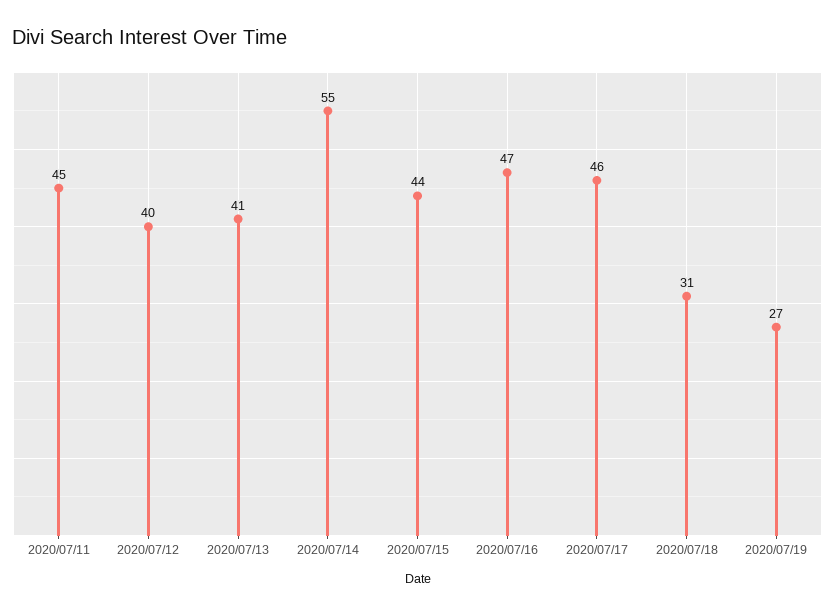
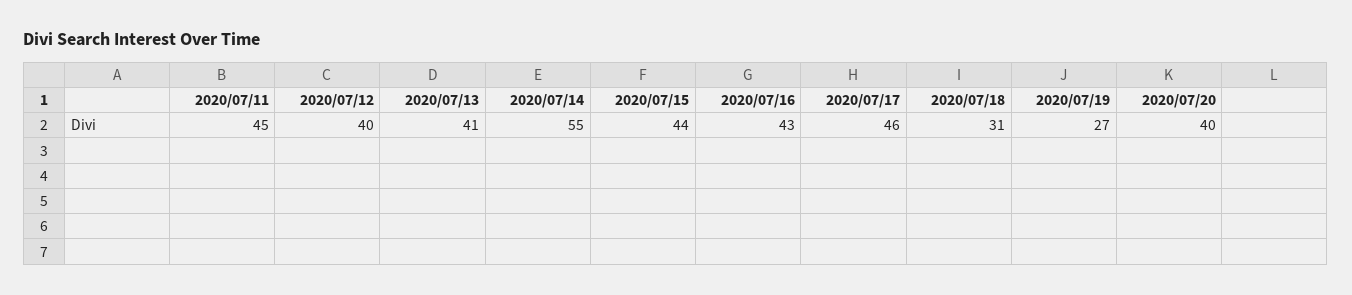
2020/07/16: 47 -> 43
2020/07/20: none -> 40

